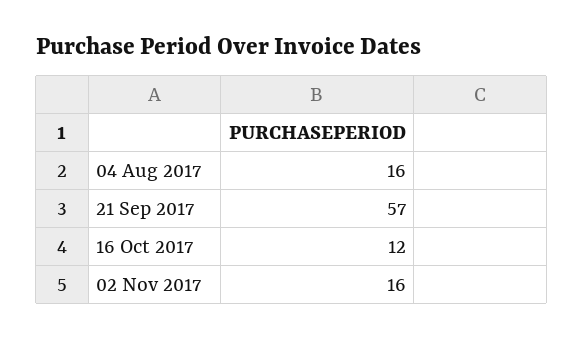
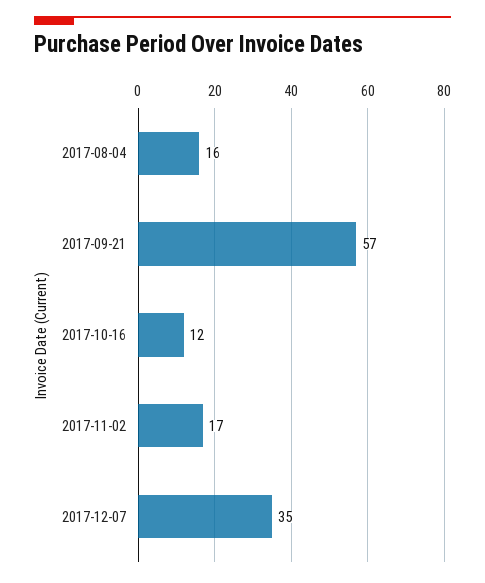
02 Nov 2017: 16 -> 17
2017-12-07: none -> 35

